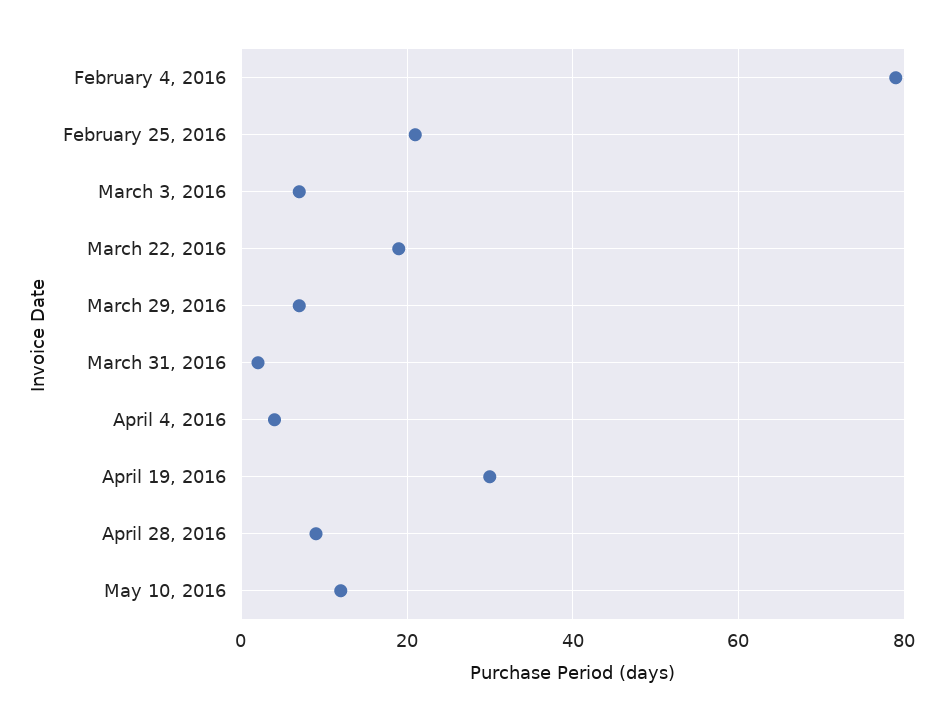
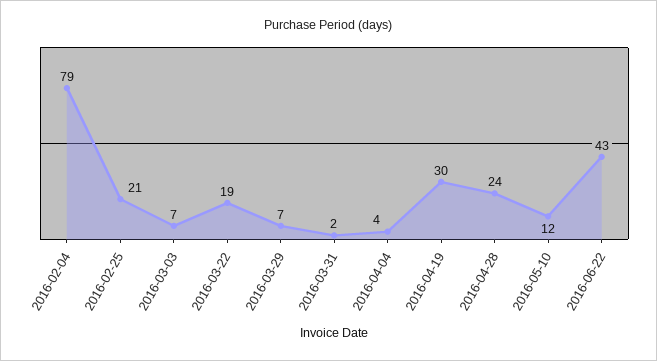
April 28, 2016: 10 -> 24
2016-06-22: none -> 43

